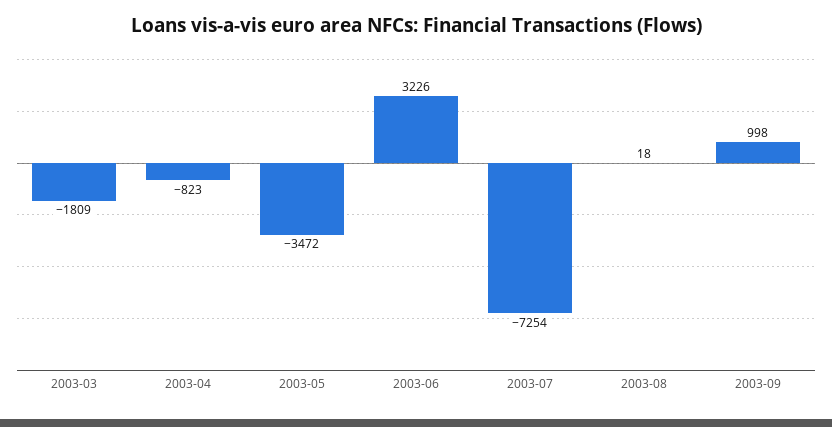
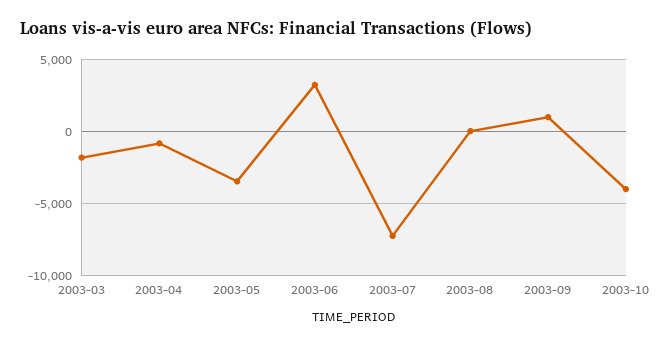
2003-10: none -> -4000

